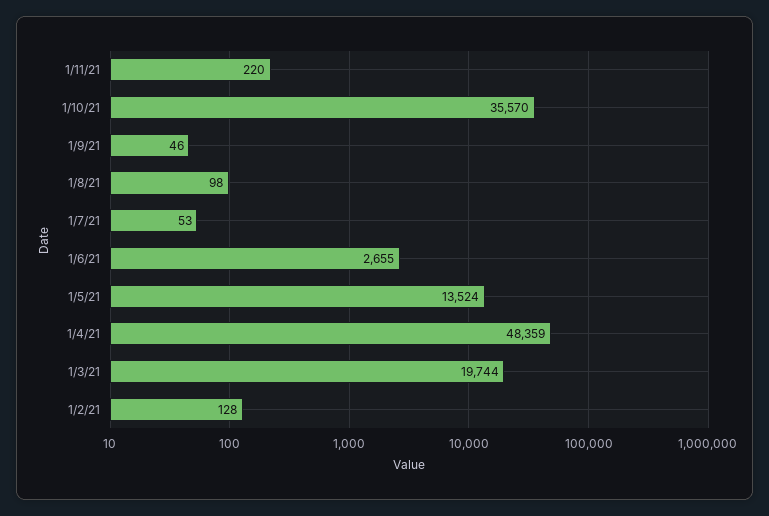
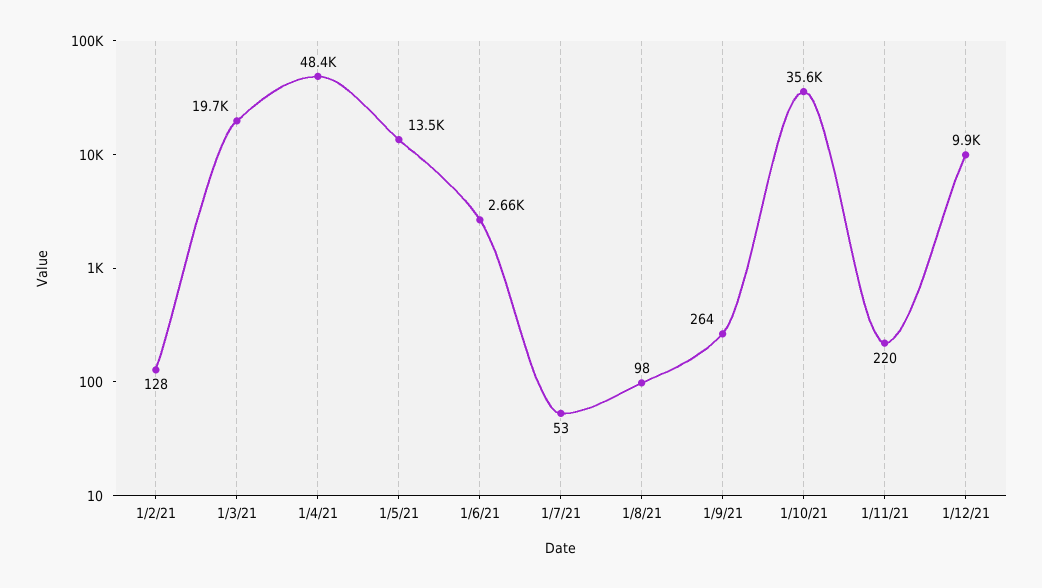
1/9/21: 46 -> 264
1/12/21: none -> 9900

